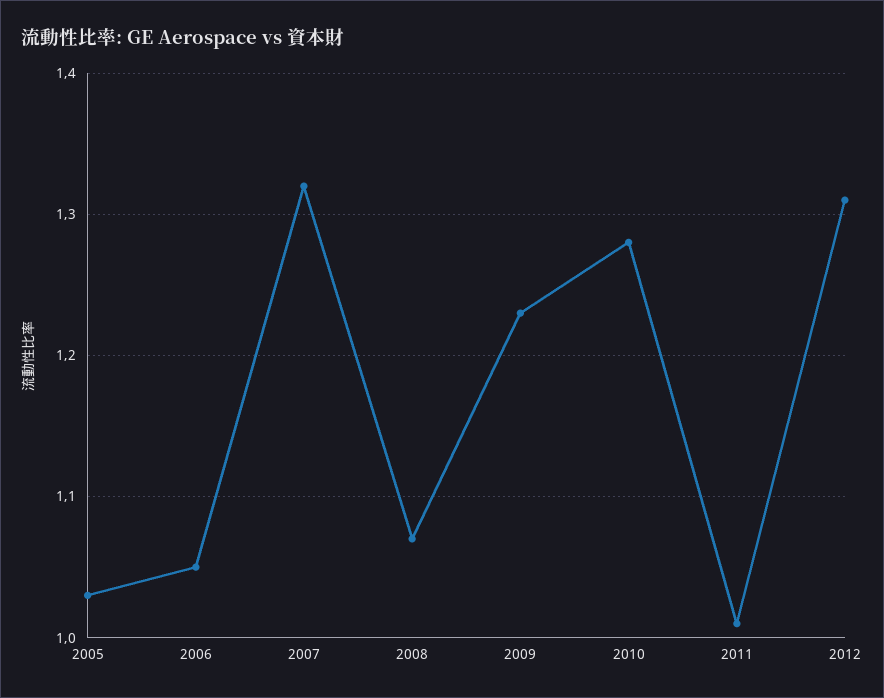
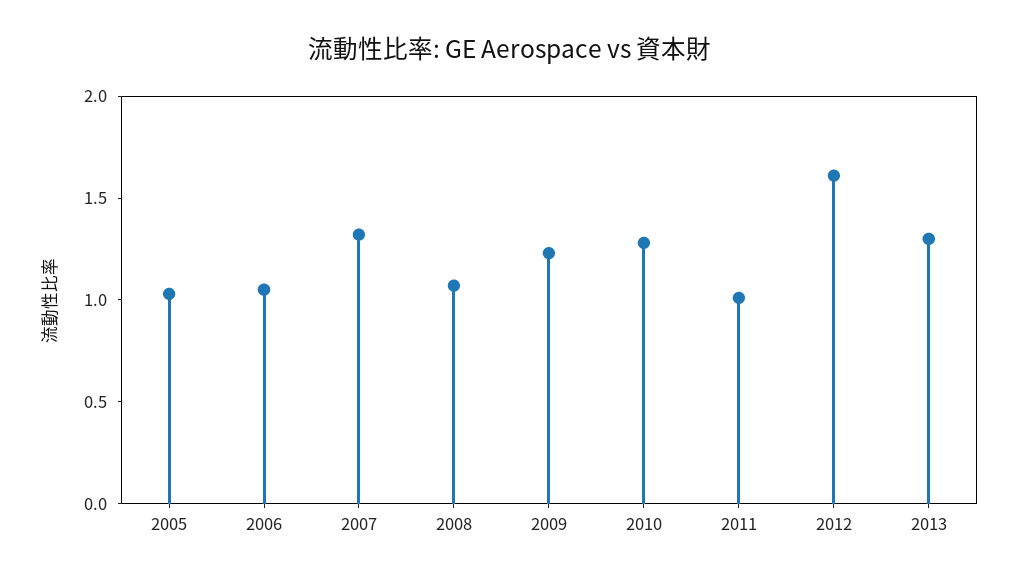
2012: 1.31 -> 1.6
2013: none -> 1.3

